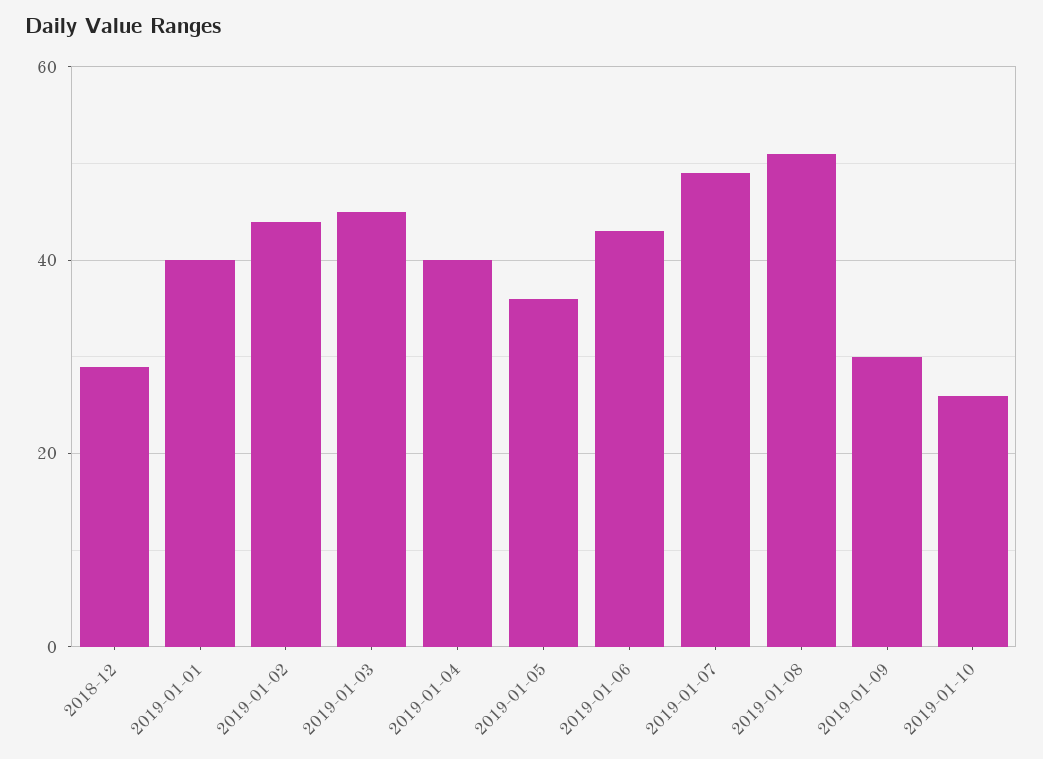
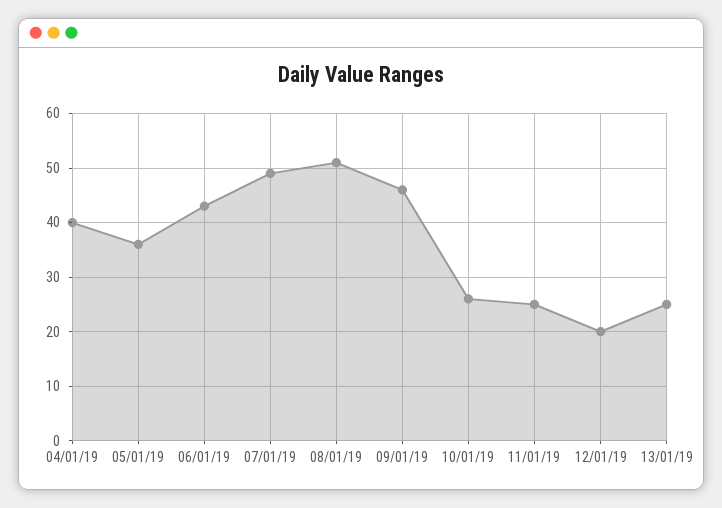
2018-12: 30 -> none
2019-01-01: 40 -> none
2019-01-02: 45 -> none
2019-01-03: 45 -> none
2019-01-09: 30 -> 45
11/01/19: none -> 25
12/01/19: none -> 20
13/01/19: none -> 25

